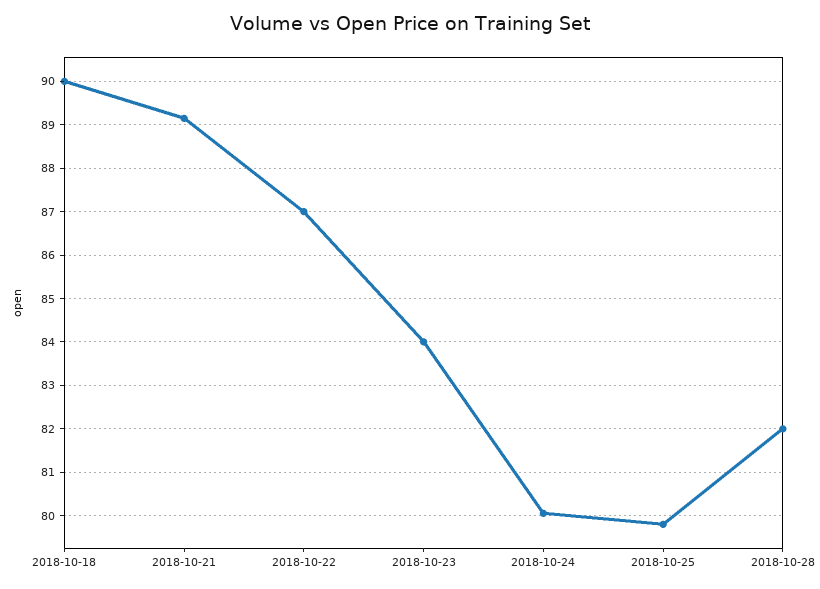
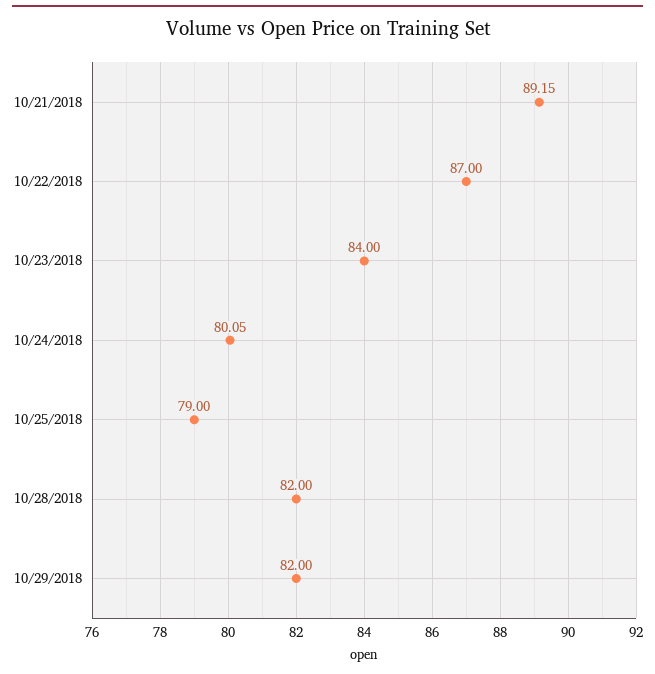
2018-10-18: 90 -> none
2018-10-25: 79.8 -> 79
10/29/2018: none -> 82

